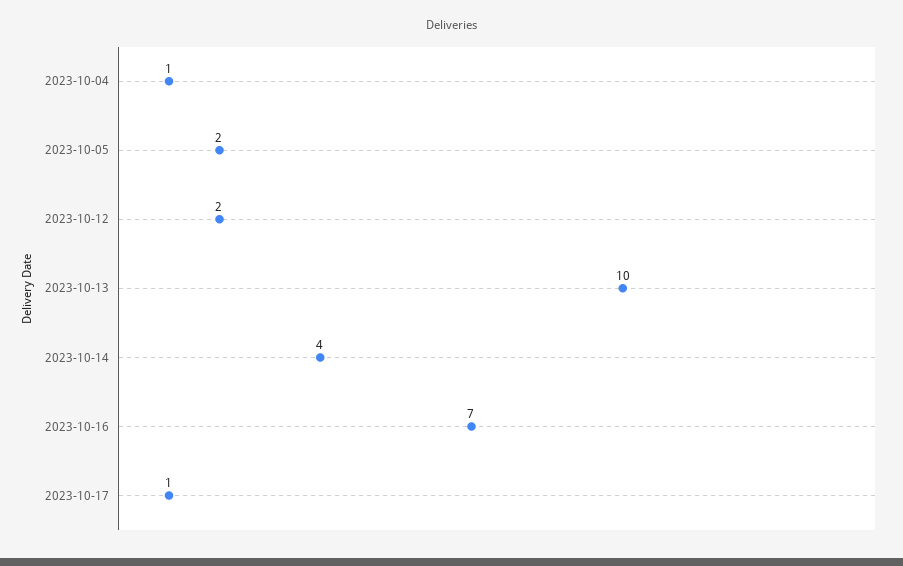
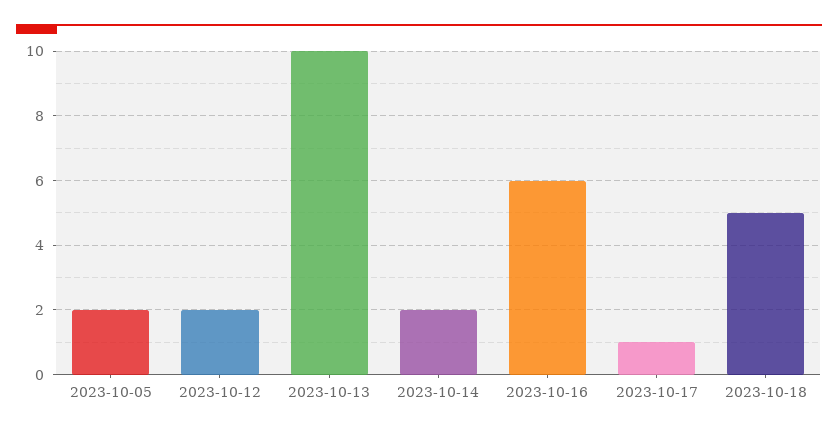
2023-10-04: 1 -> none
2023-10-14: 4 -> 2
2023-10-16: 7 -> 6
2023-10-18: none -> 5

